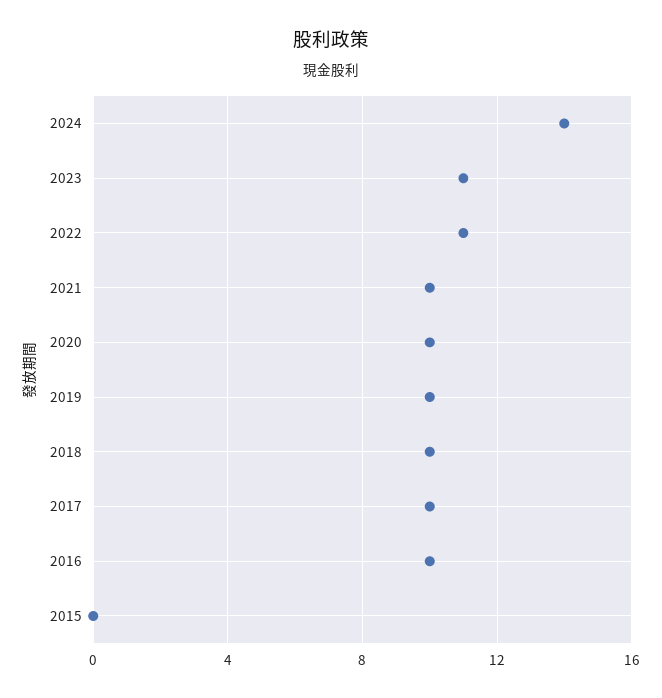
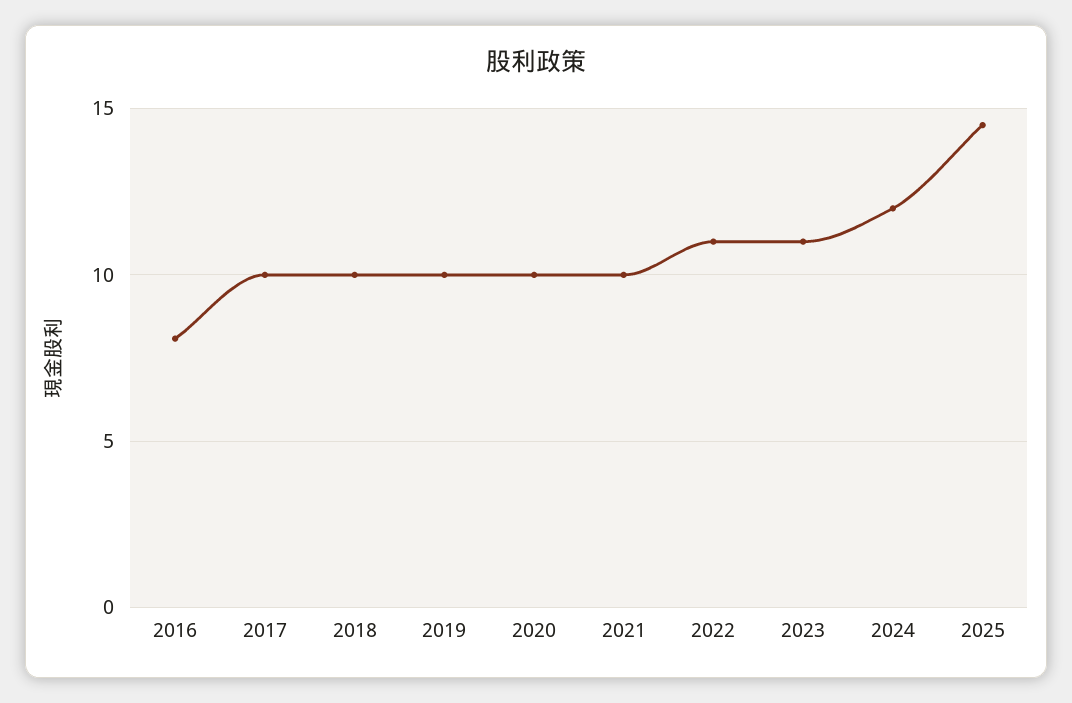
2024: 14 -> 12
2016: 10 -> 8
2015: 0 -> none
2025: none -> 14.5

